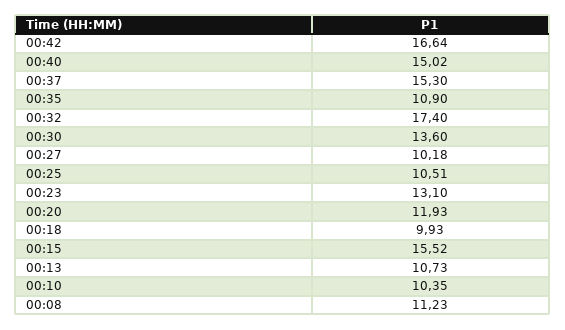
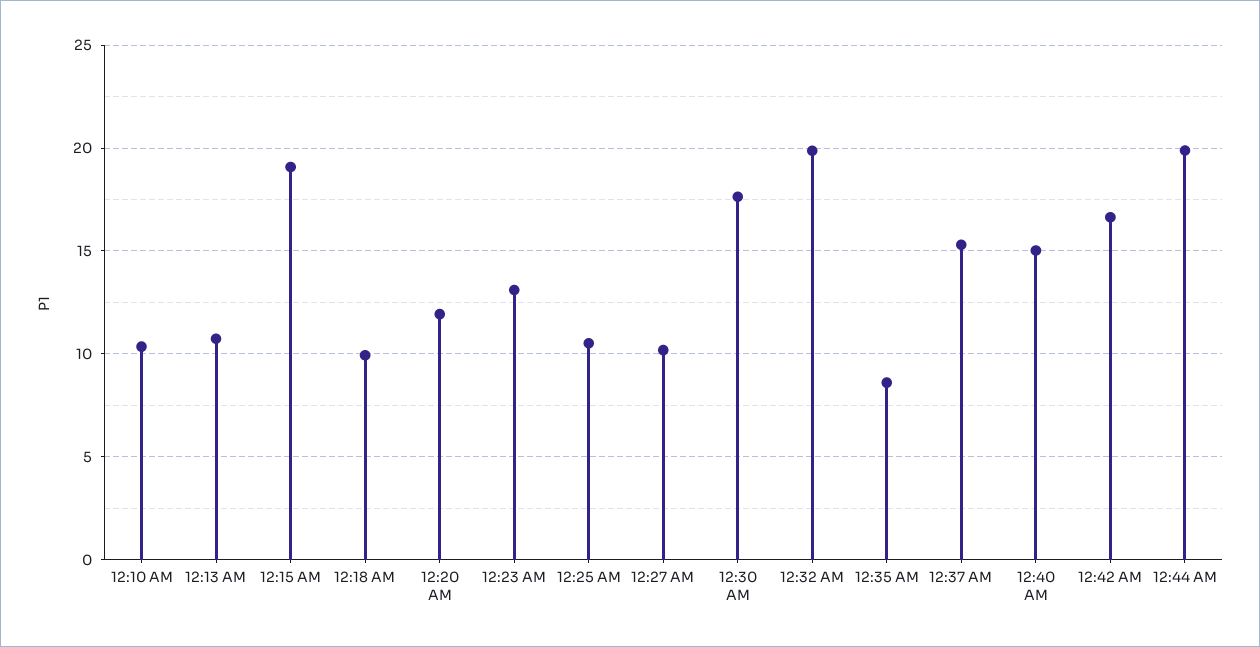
00:35: 10.9 -> 8.5
00:32: 17.4 -> 20
00:30: 13.6 -> 17.5
00:15: 15.52 -> 19
00:08: 11.23 -> none
12:44 AM: none -> 20

